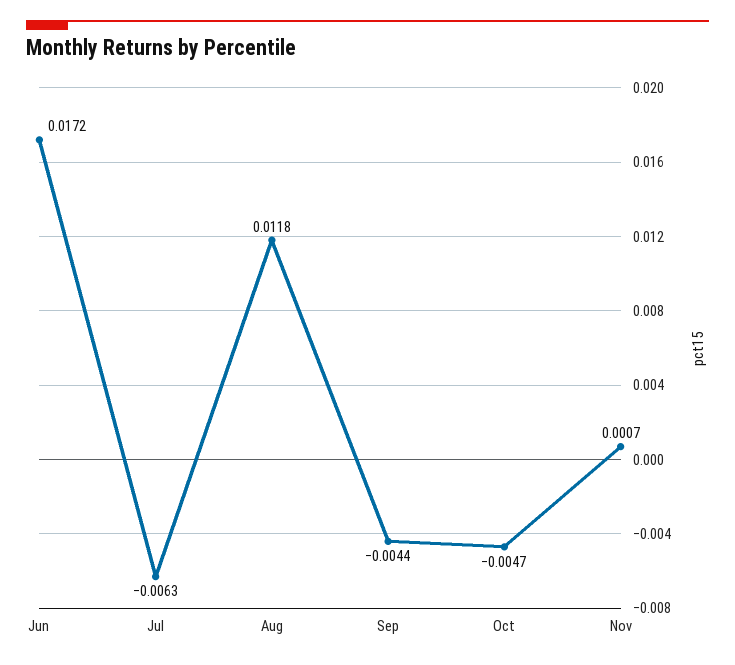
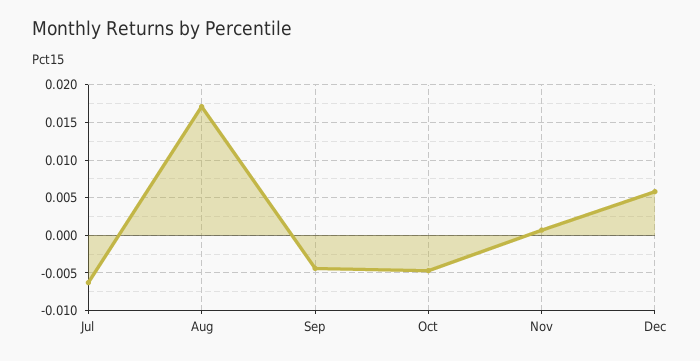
Jun: 0.0172 -> none
Aug: 0.0118 -> 0.017
Dec: none -> 0.006

